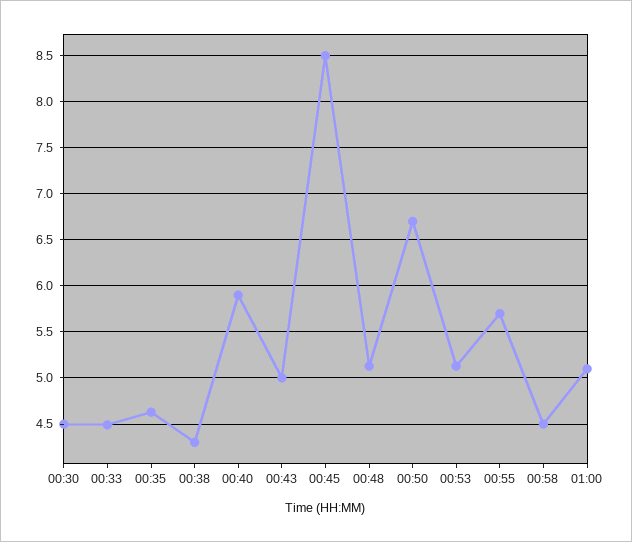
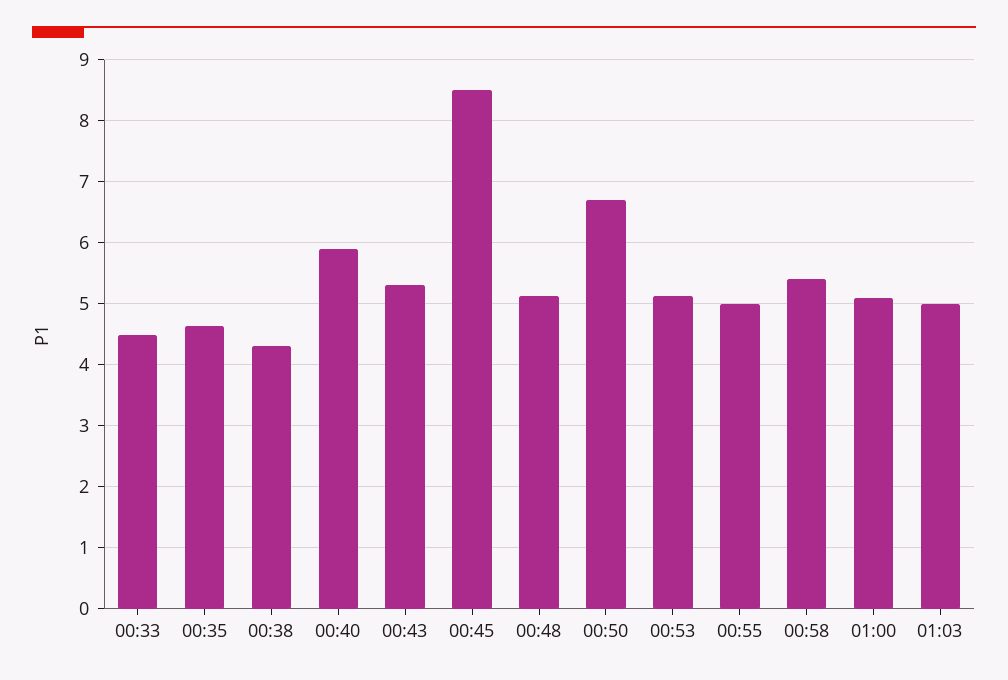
00:30: 4.5 -> none
00:43: 5 -> 5.3
00:55: 5.7 -> 5
00:58: 4.5 -> 5.4
01:03: none -> 5

